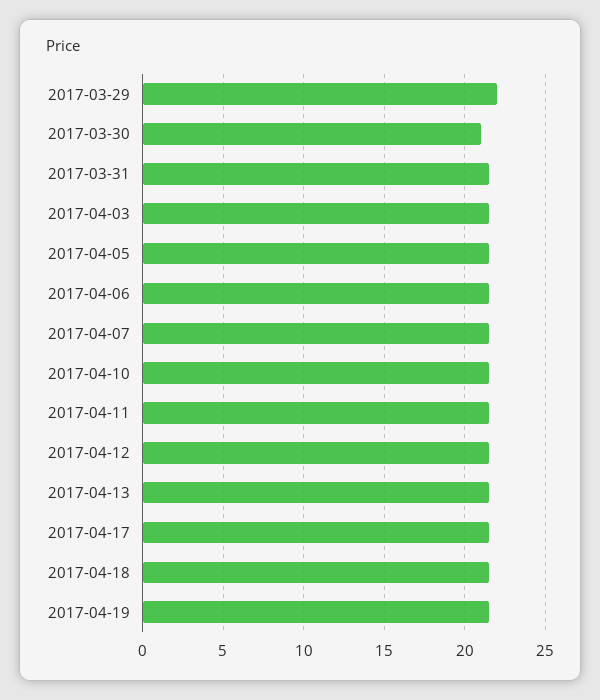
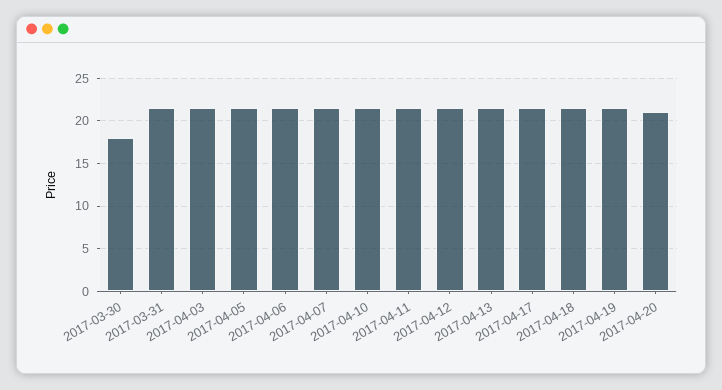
2017-03-29: 22 -> none
2017-03-30: 21 -> 18
2017-04-20: none -> 21

